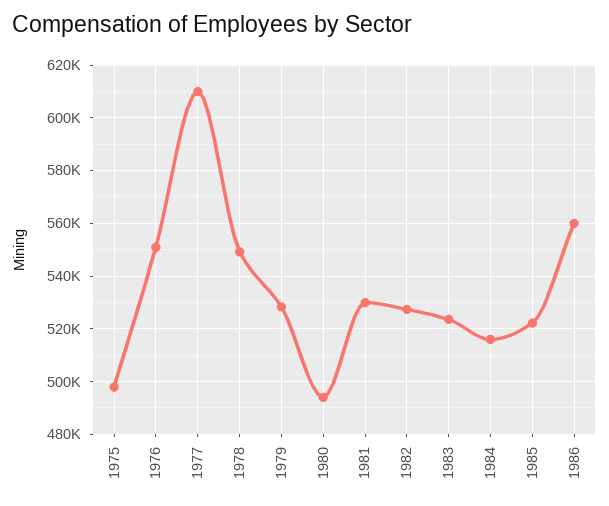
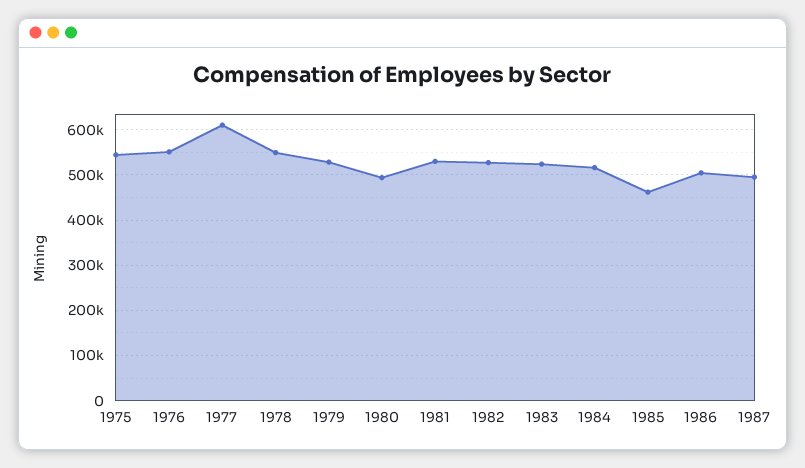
1975: 497500 -> 540000
1985: 522500 -> 460000
1986: 560000 -> 500000
1987: none -> 500000

